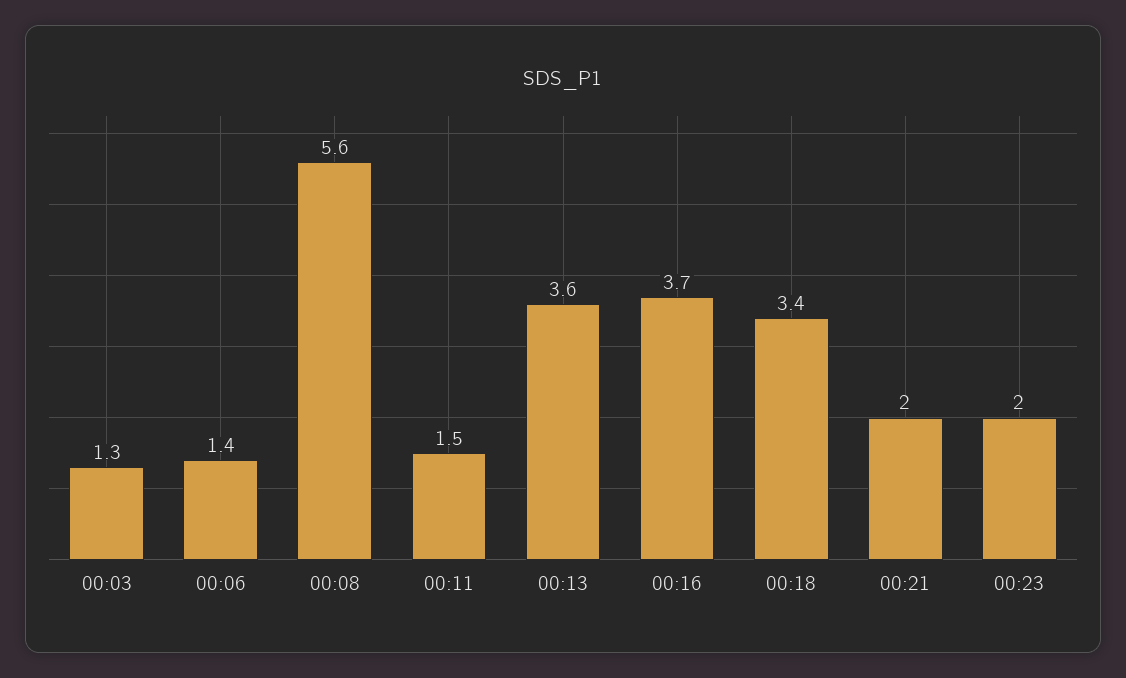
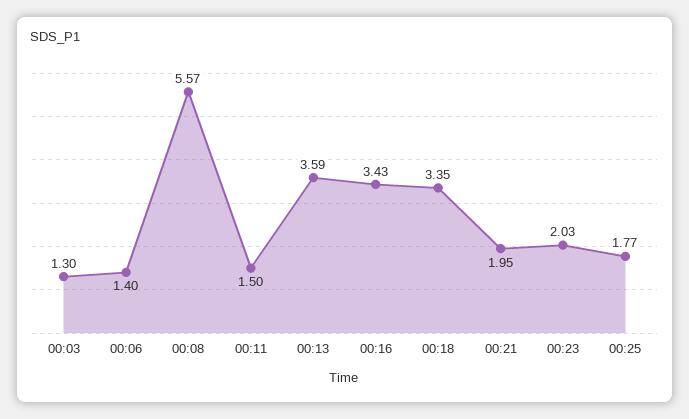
00:16: 3.7 -> 3.43
00:25: none -> 1.77

